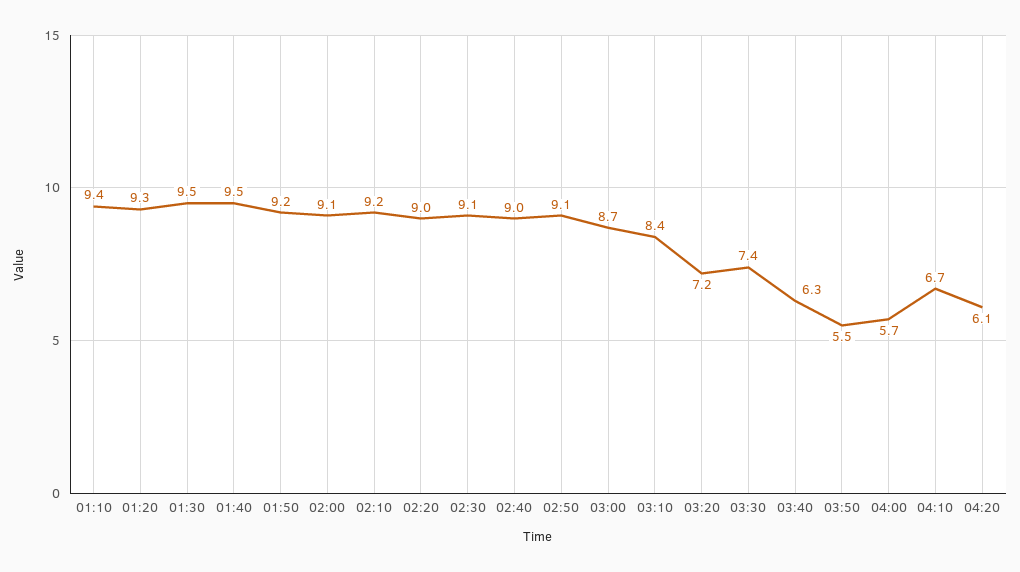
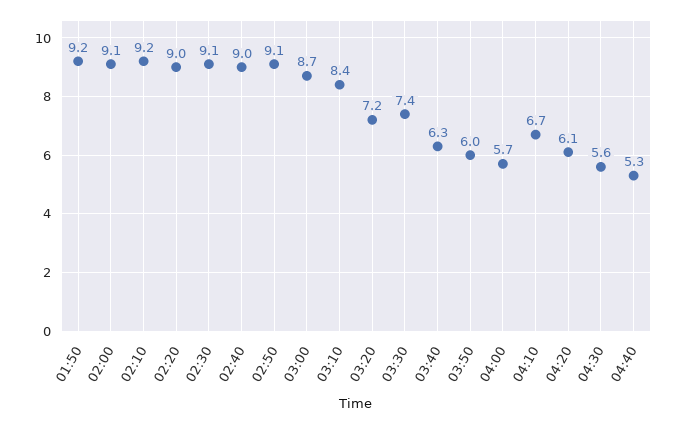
01:10: 9.4 -> none
01:20: 9.3 -> none
01:30: 9.5 -> none
01:40: 9.5 -> none
03:50: 5.5 -> 6
04:30: none -> 5.6
04:40: none -> 5.3

